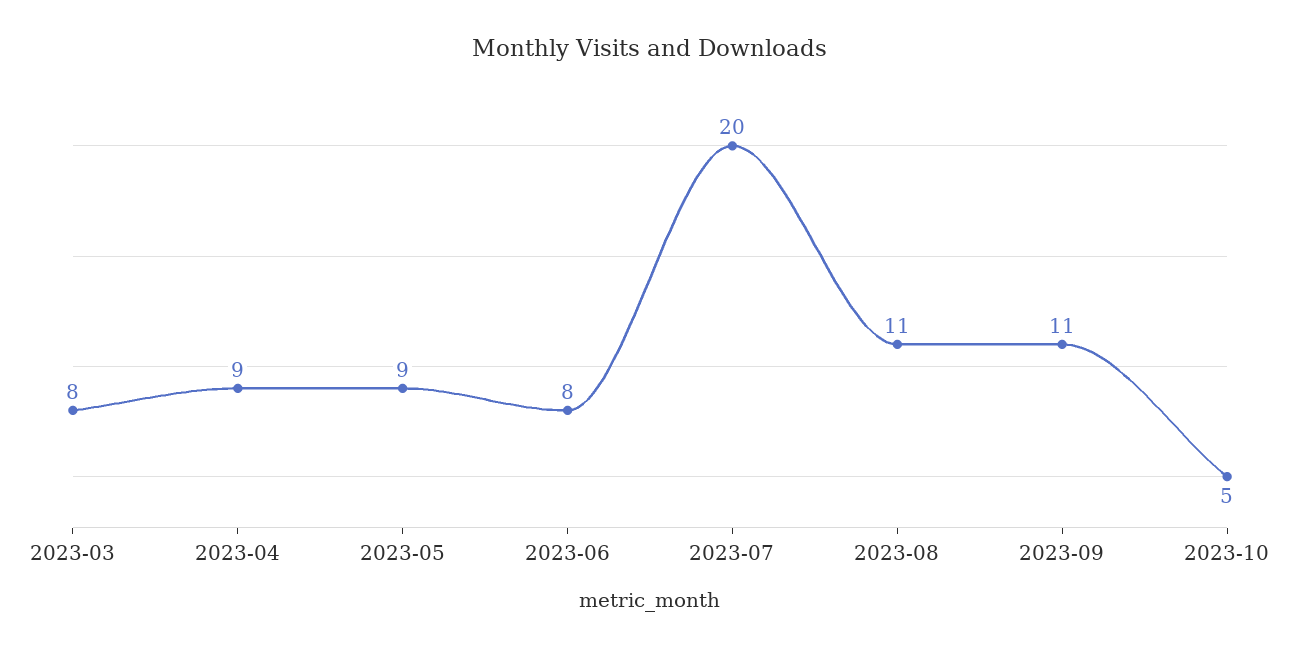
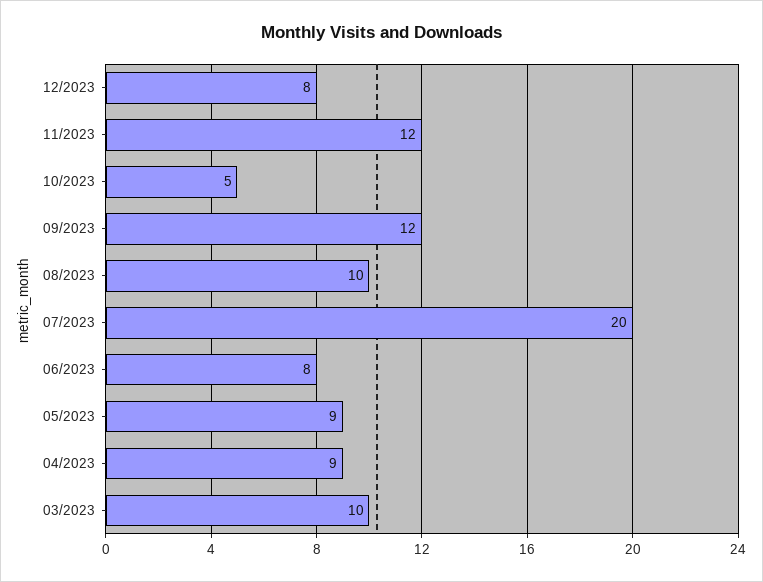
2023-03: 8 -> 10
2023-08: 11 -> 10
2023-09: 11 -> 12
12/2023: none -> 8
11/2023: none -> 12

